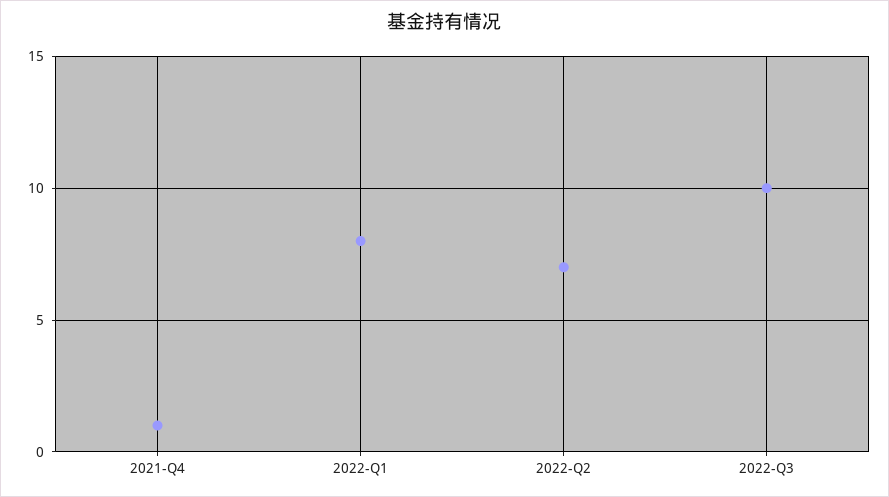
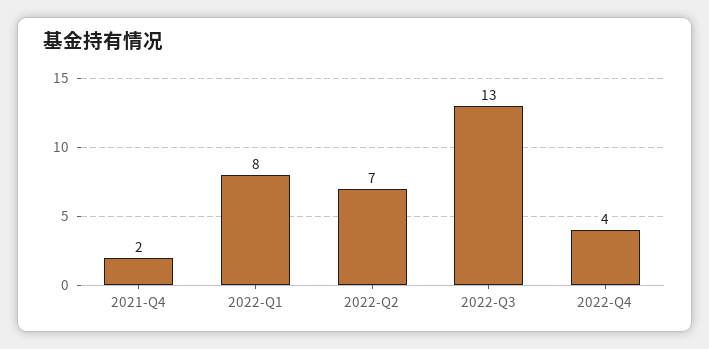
2021-Q4: 1 -> 2
2022-Q3: 10 -> 13
2022-Q4: none -> 4

